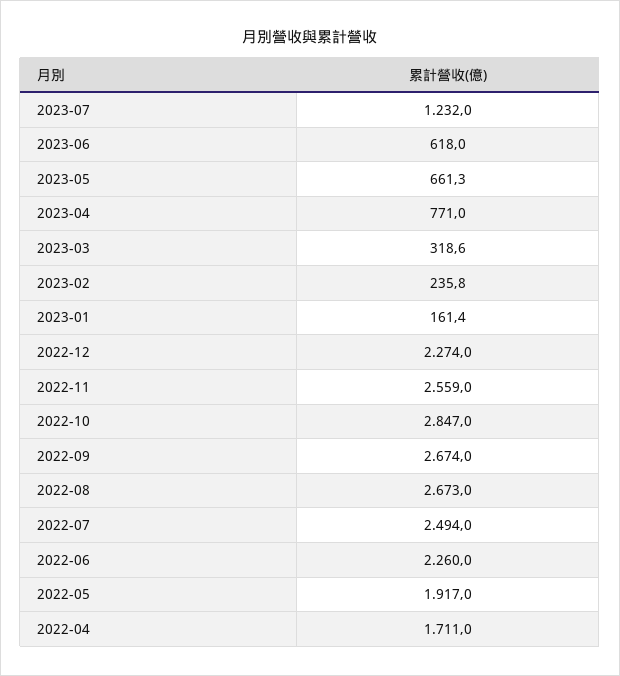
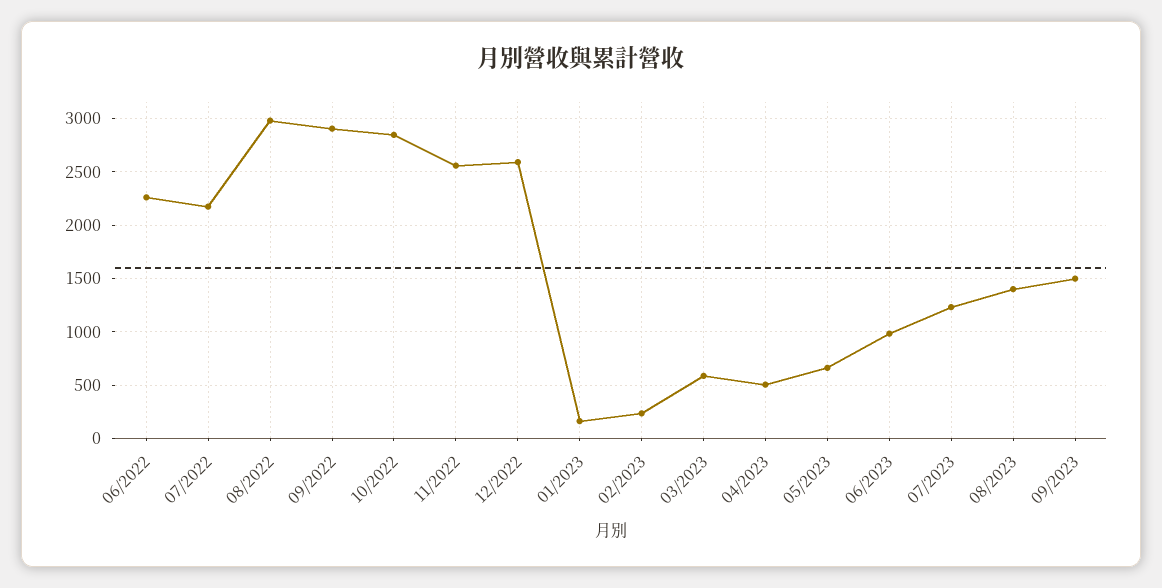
2023-06: 618 -> 1000
2023-04: 771 -> 500
2023-03: 318.6 -> 600
2022-12: 2274 -> 2600
2022-09: 2674 -> 2900
2022-08: 2673 -> 3000
2022-07: 2494 -> 2200
2022-05: 1917 -> none
2022-04: 1711 -> none
08/2023: none -> 1400
09/2023: none -> 1500

